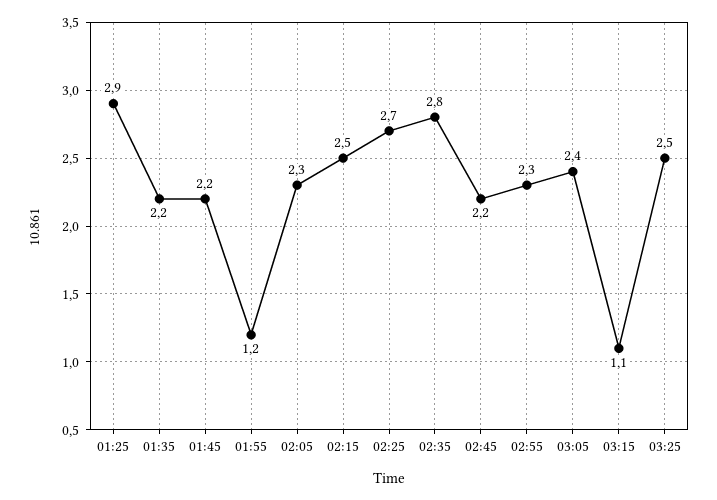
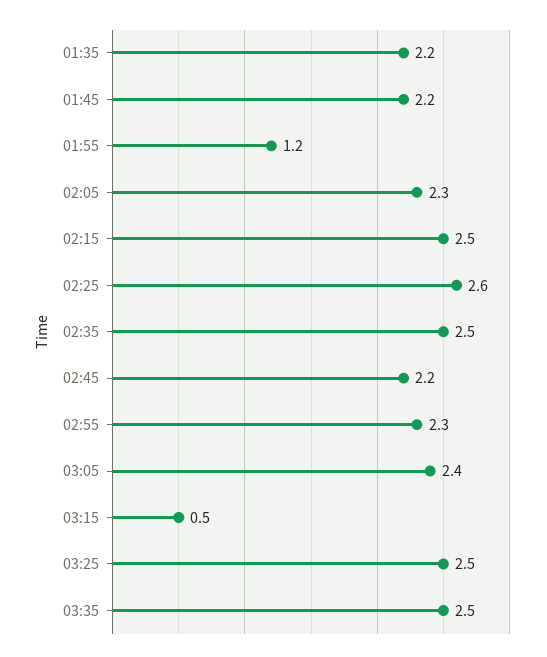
01:25: 2.9 -> none
02:25: 2.7 -> 2.6
02:35: 2.8 -> 2.5
03:15: 1.1 -> 0.5
03:35: none -> 2.5

